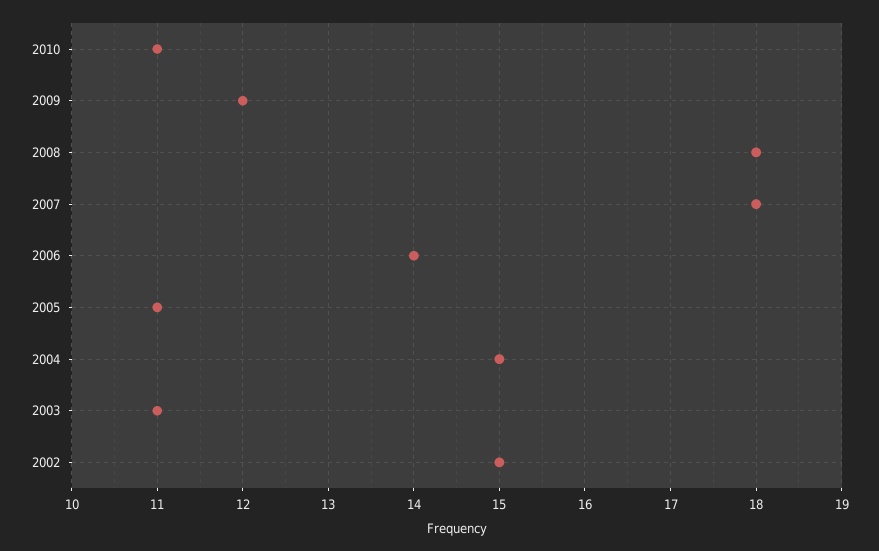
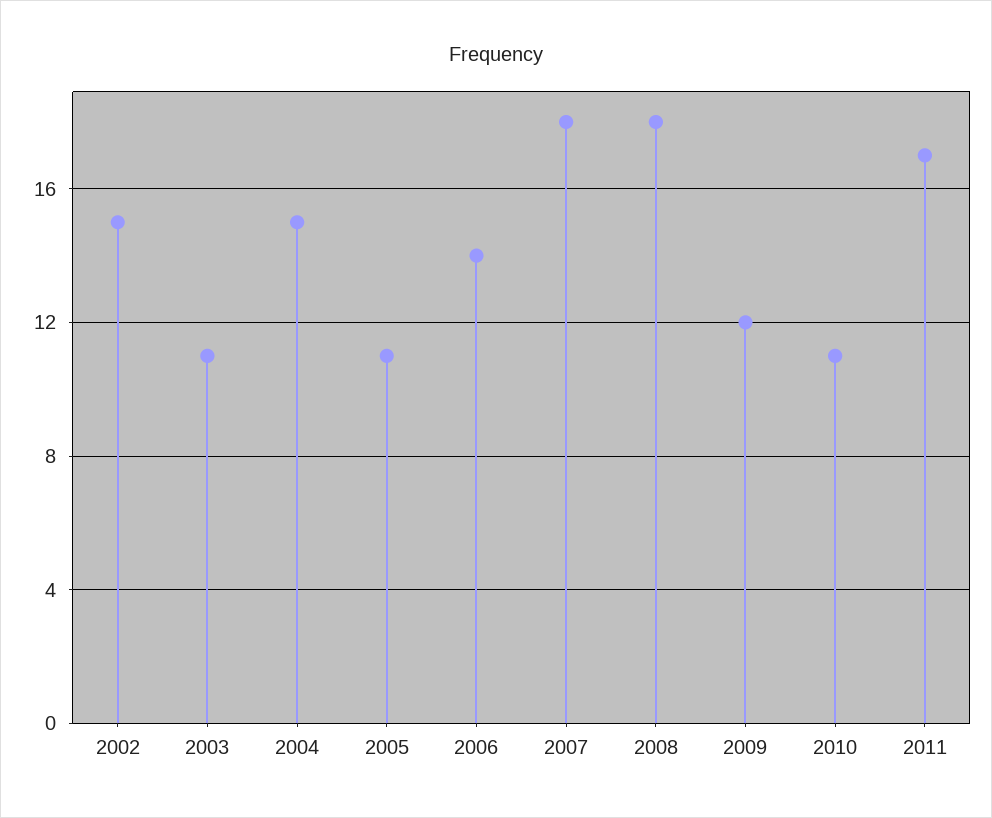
2011: none -> 17

